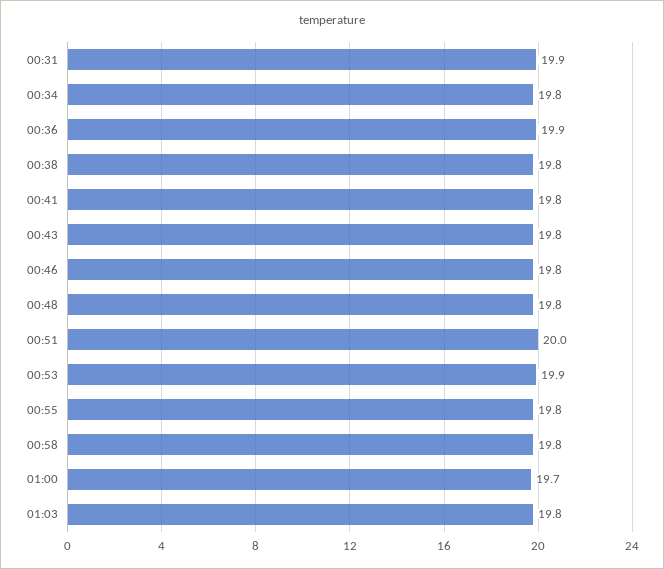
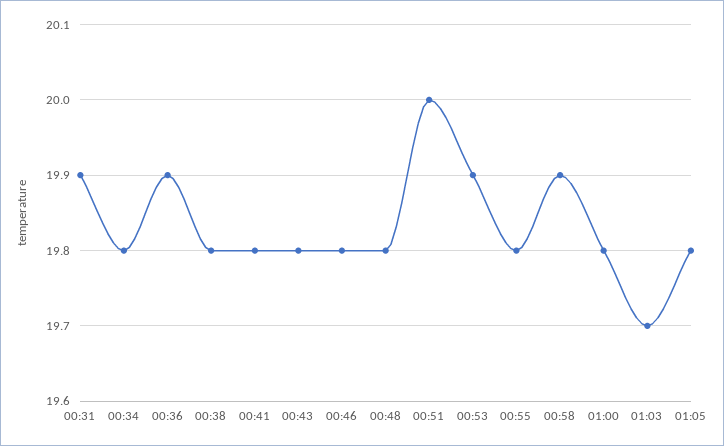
00:58: 19.8 -> 19.9
01:00: 19.7 -> 19.8
01:03: 19.8 -> 19.7
01:05: none -> 19.8

